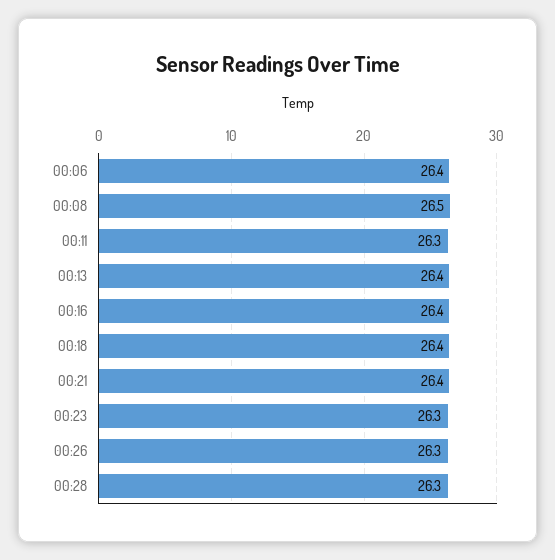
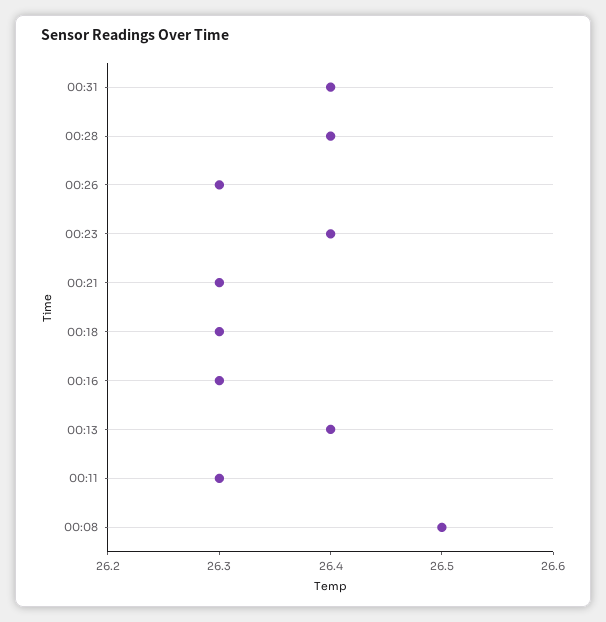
00:06: 26.4 -> none
00:16: 26.4 -> 26.3
00:18: 26.4 -> 26.3
00:21: 26.4 -> 26.3
00:23: 26.3 -> 26.4
00:28: 26.3 -> 26.4
00:31: none -> 26.4

